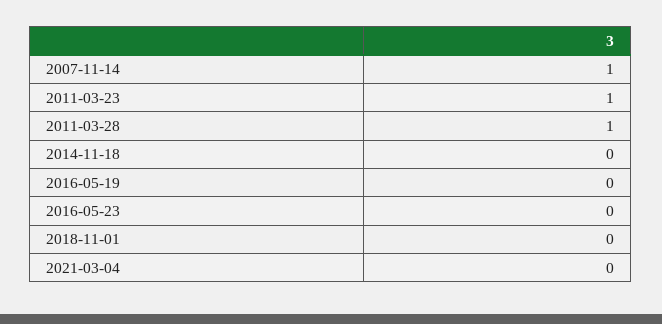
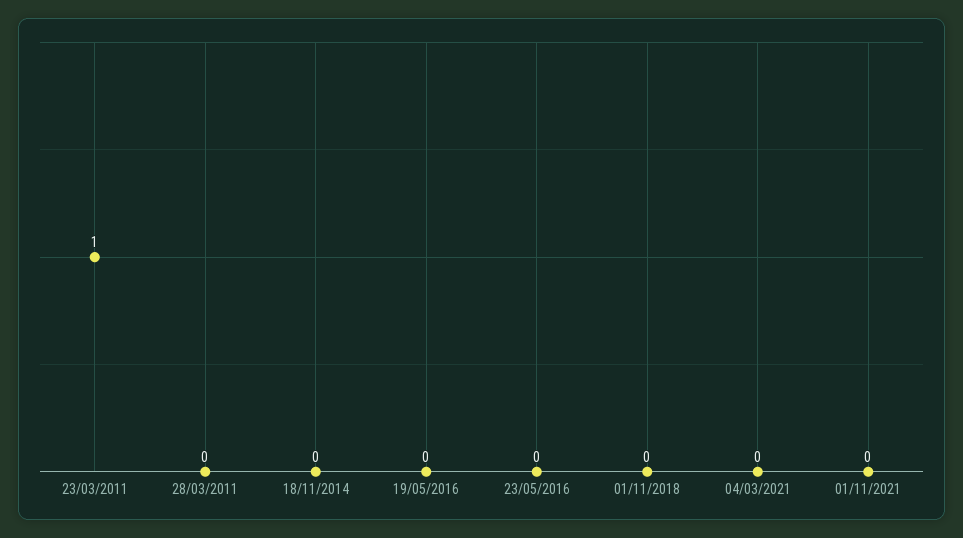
2007-11-14: 1 -> none
2011-03-28: 1 -> 0
01/11/2021: none -> 0

